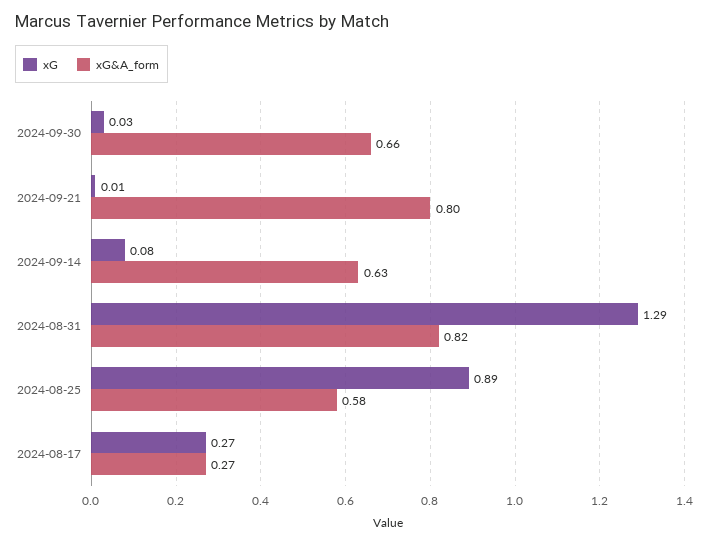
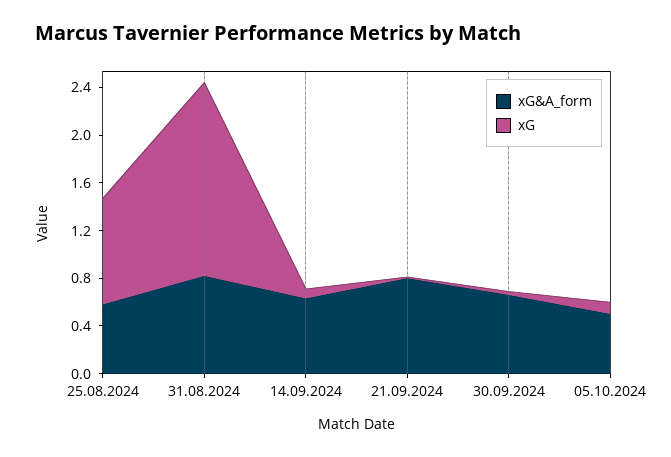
xG, 2024-08-31: 1.29 -> 1.6
xG, 2024-08-17: 0.27 -> none
xG&A_form, 2024-08-17: 0.27 -> none
xG&A_form, 05.10.2024: none -> 0.5
xG, 05.10.2024: none -> 0.1

